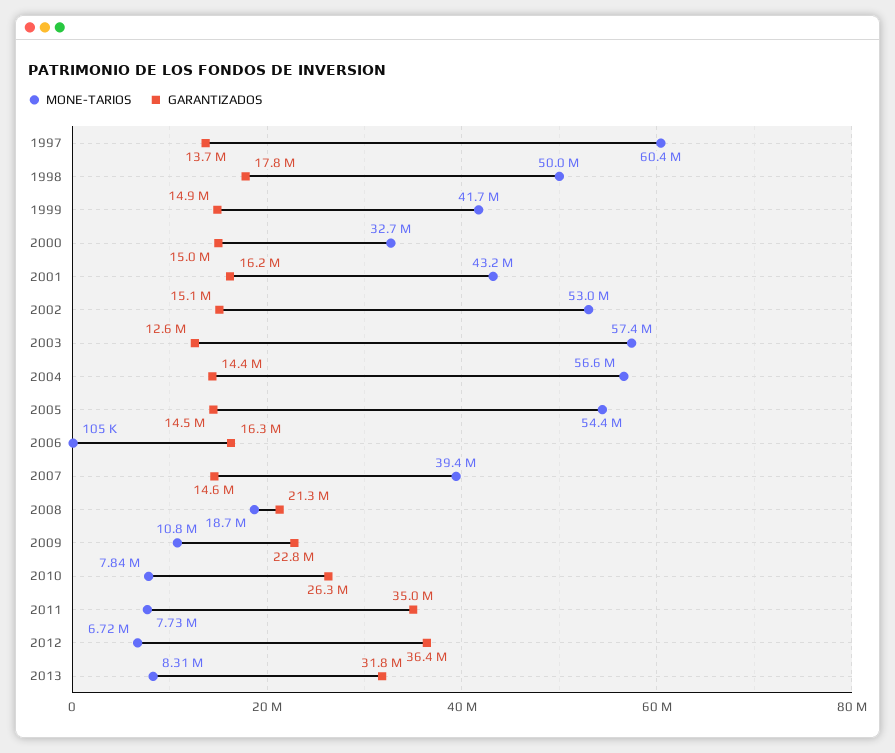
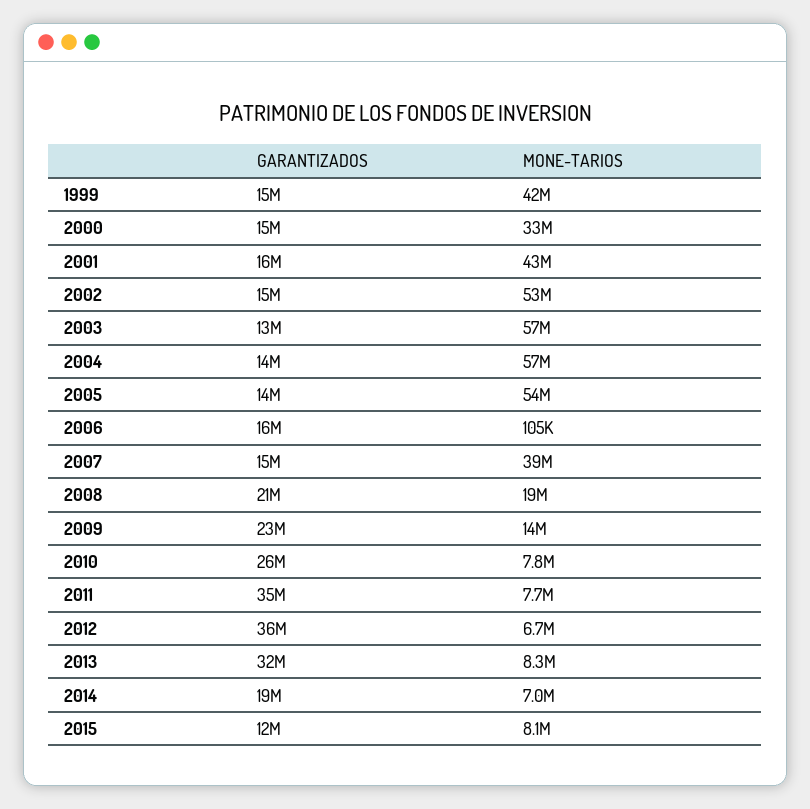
MONE-TARIOS, 1997: 60400000 -> none
GARANTIZADOS, 1997: 13700000 -> none
MONE-TARIOS, 1998: 50000000 -> none
GARANTIZADOS, 1998: 17800000 -> none
MONE-TARIOS, 2009: 10800000 -> 14000000
GARANTIZADOS, 2014: none -> 19000000
MONE-TARIOS, 2014: none -> 7000000
GARANTIZADOS, 2015: none -> 12000000
MONE-TARIOS, 2015: none -> 8100000

